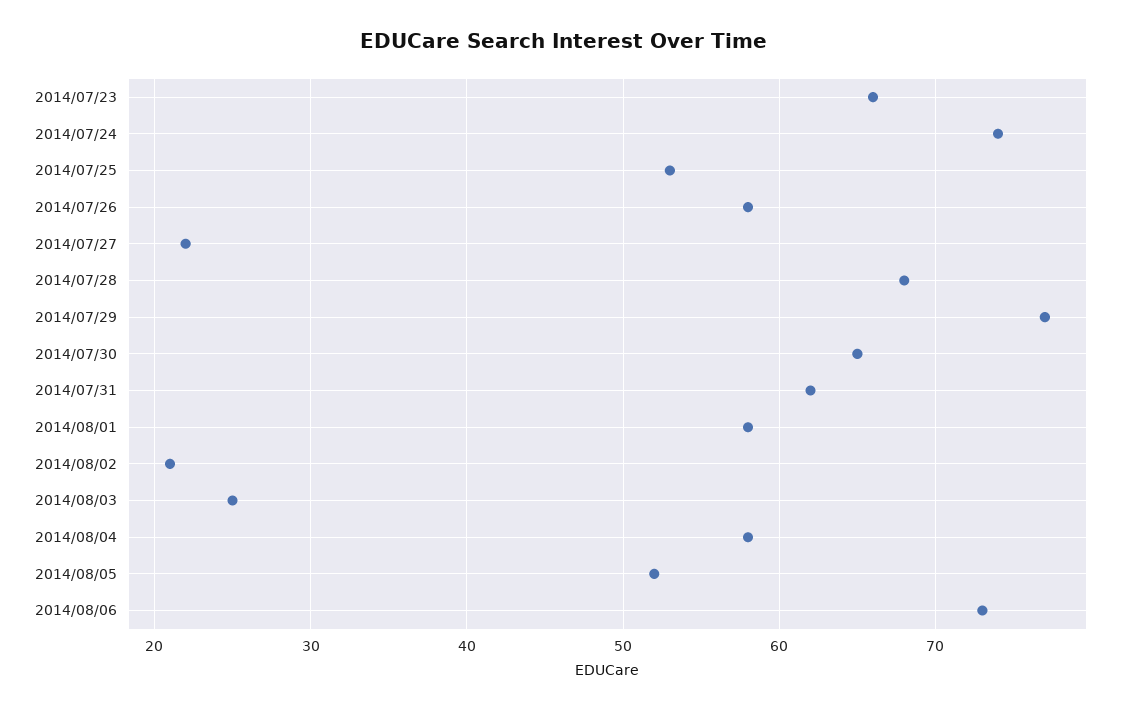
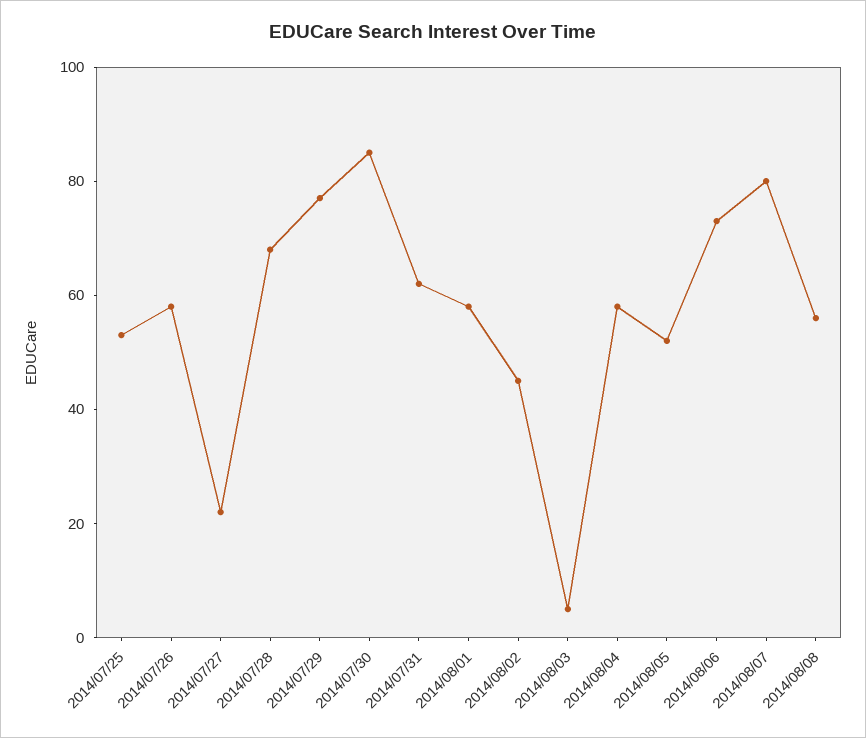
2014/07/23: 66 -> none
2014/07/24: 74 -> none
2014/07/30: 65 -> 85
2014/08/02: 21 -> 45
2014/08/03: 25 -> 5
2014/08/07: none -> 80
2014/08/08: none -> 55

